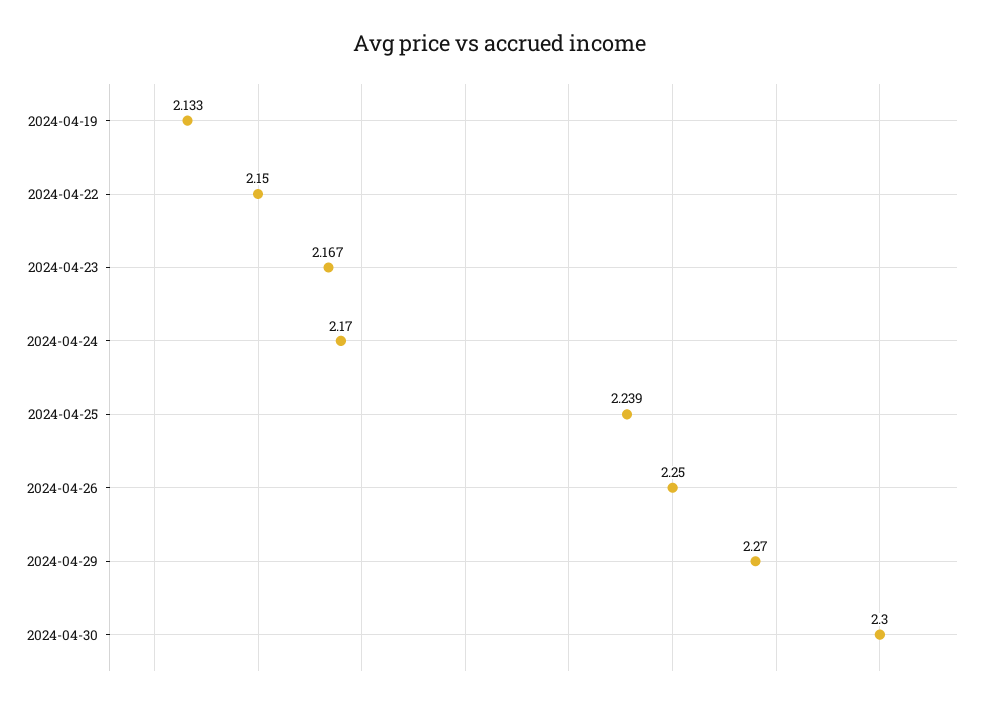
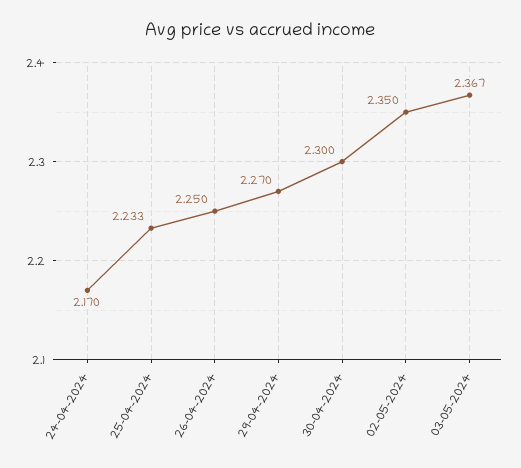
2024-04-19: 2.133 -> none
2024-04-22: 2.15 -> none
2024-04-23: 2.167 -> none
2024-04-25: 2.239 -> 2.233
02-05-2024: none -> 2.35
03-05-2024: none -> 2.367

